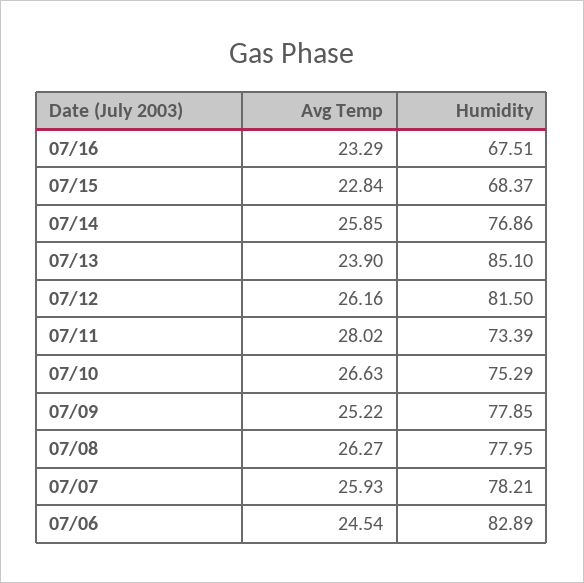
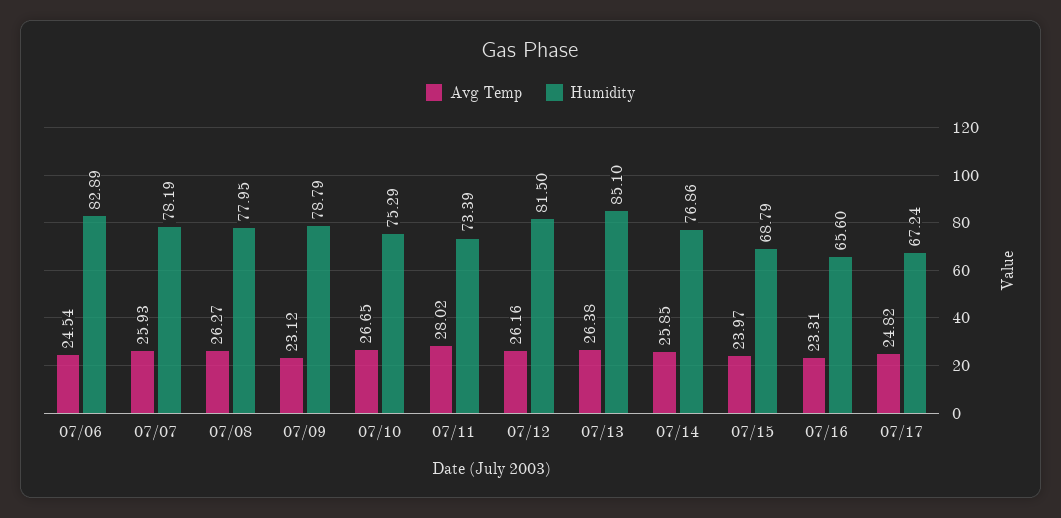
Avg Temp, 07/16: 23.29 -> 23.31
Humidity, 07/16: 67.51 -> 65.6
Avg Temp, 07/15: 22.84 -> 23.97
Humidity, 07/15: 68.37 -> 68.79
Avg Temp, 07/13: 23.9 -> 26.38
Avg Temp, 07/10: 26.63 -> 26.65
Avg Temp, 07/09: 25.22 -> 23.12
Humidity, 07/09: 77.85 -> 78.79
Humidity, 07/07: 78.21 -> 78.19
Avg Temp, 07/17: none -> 24.82
Humidity, 07/17: none -> 67.24

